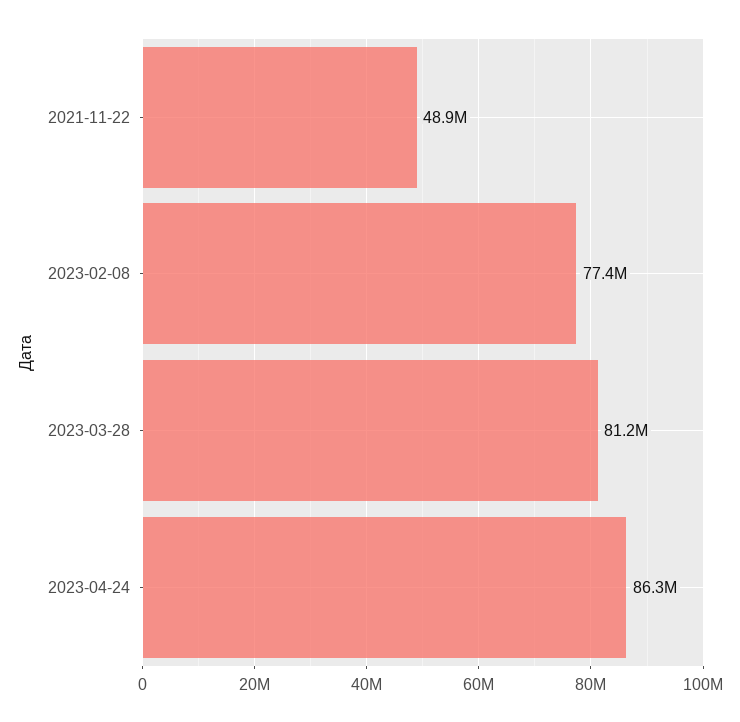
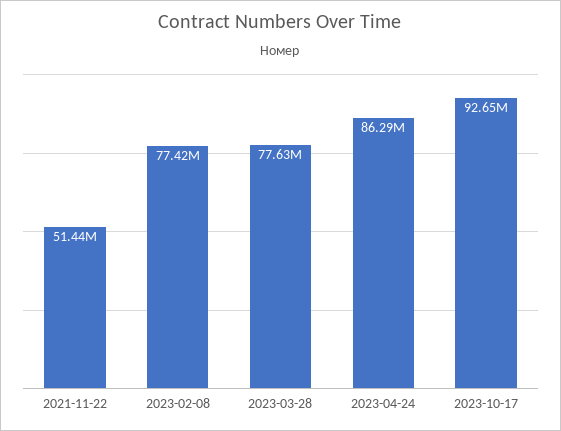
2021-11-22: 48900000 -> 51440000
2023-03-28: 81200000 -> 77630000
2023-10-17: none -> 92650000

